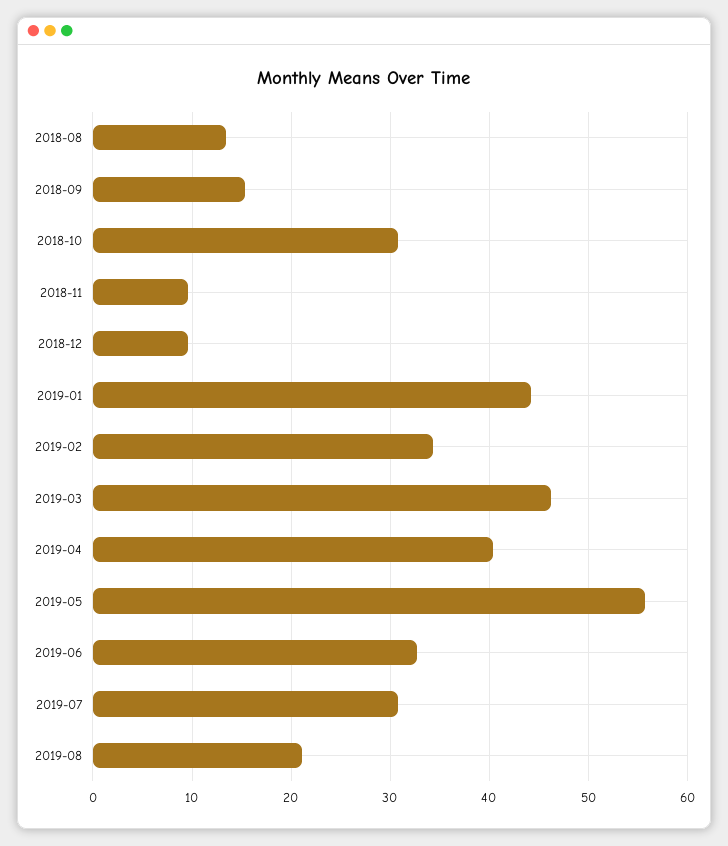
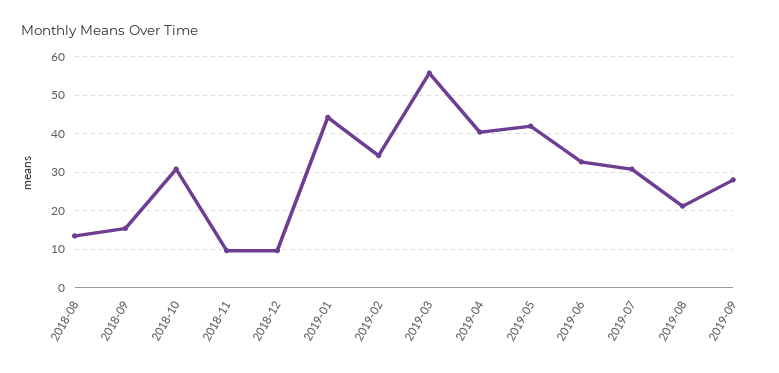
2019-03: 46 -> 56
2019-05: 56 -> 42
2019-09: none -> 28

